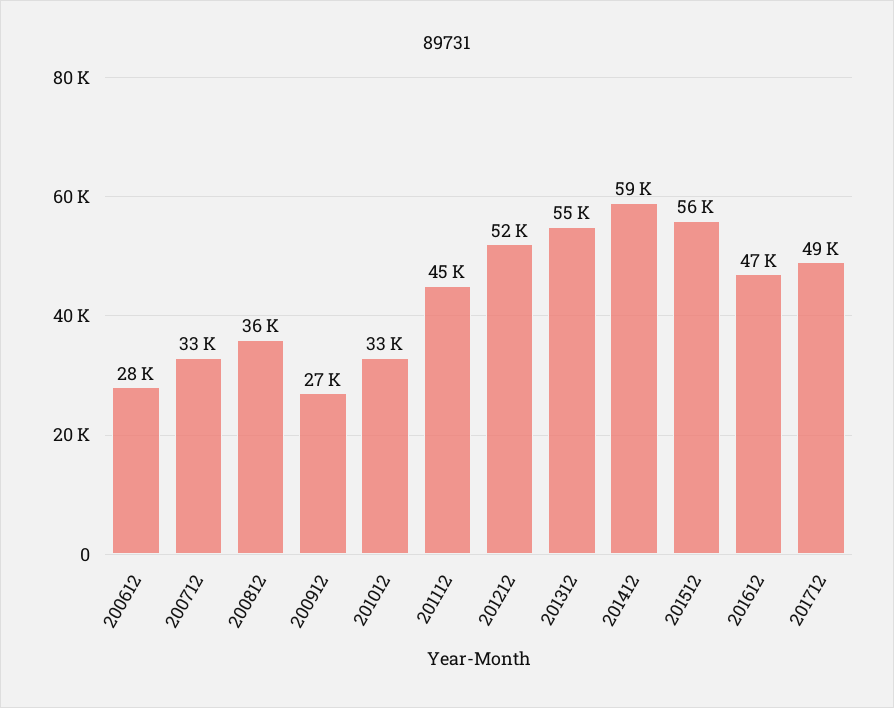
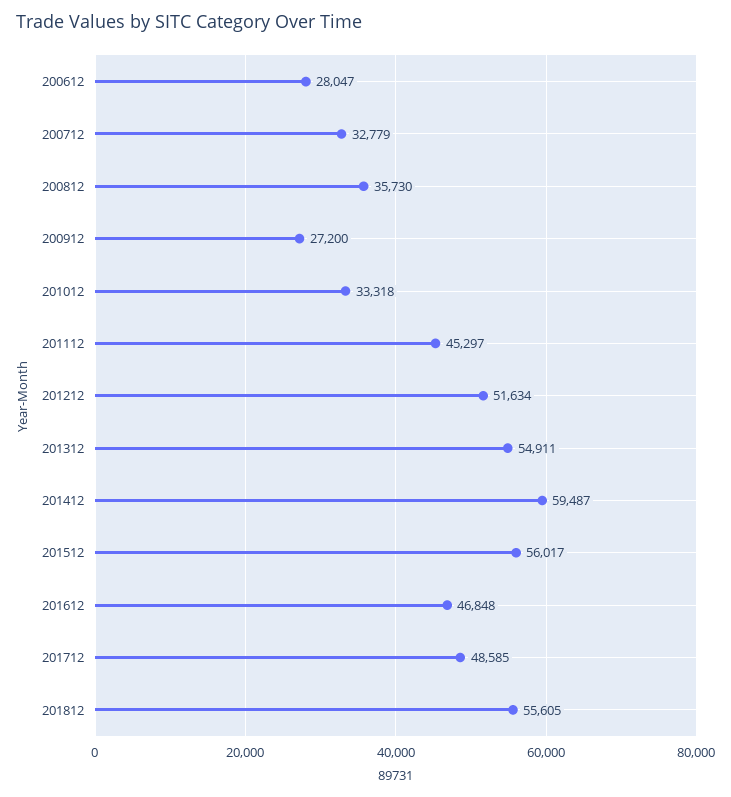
201812: none -> 55605

